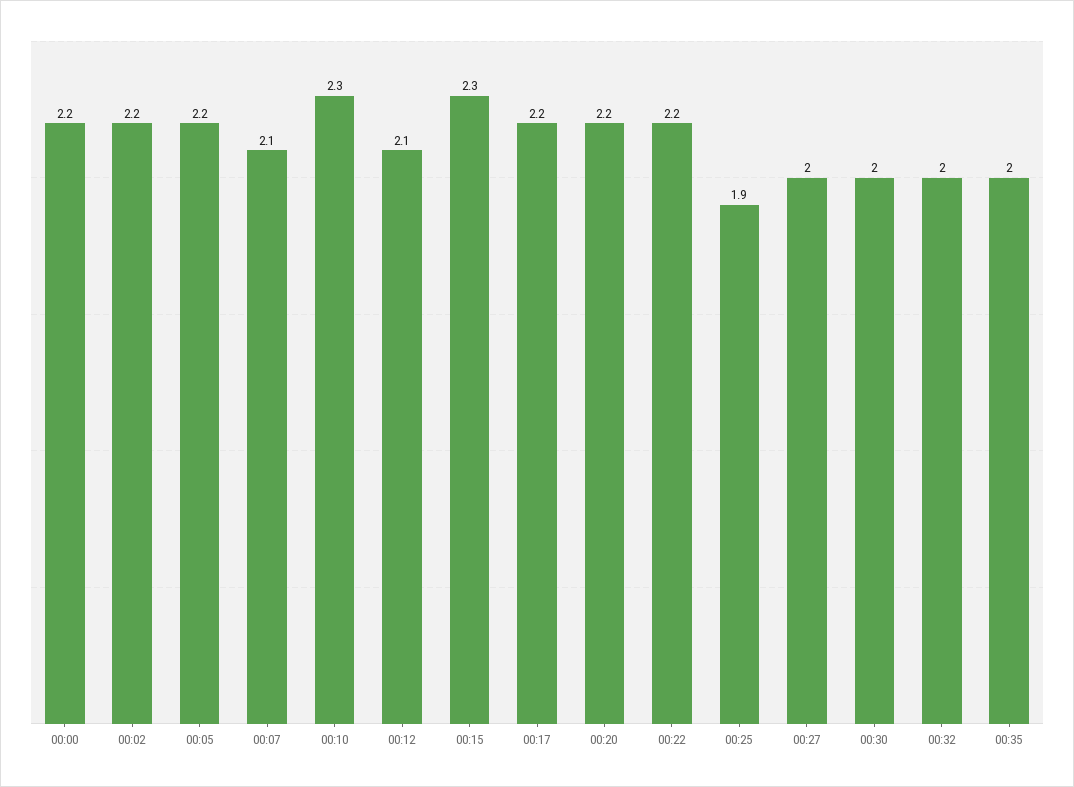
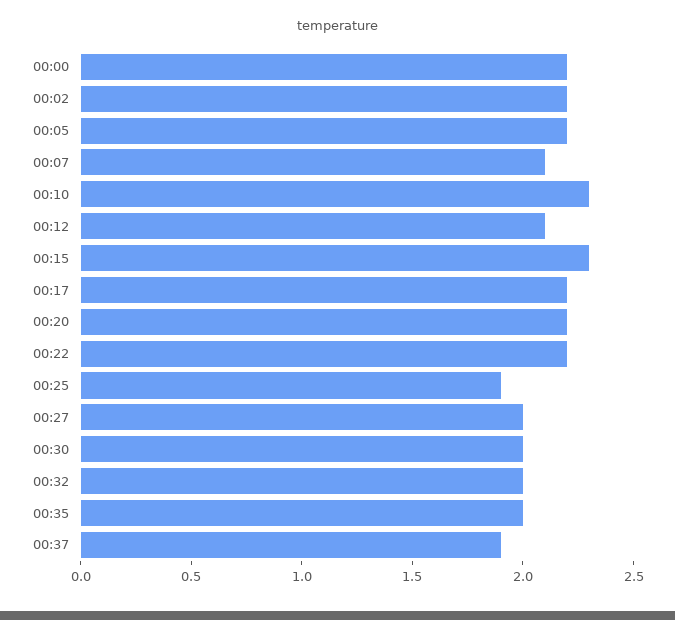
00:37: none -> 1.9

